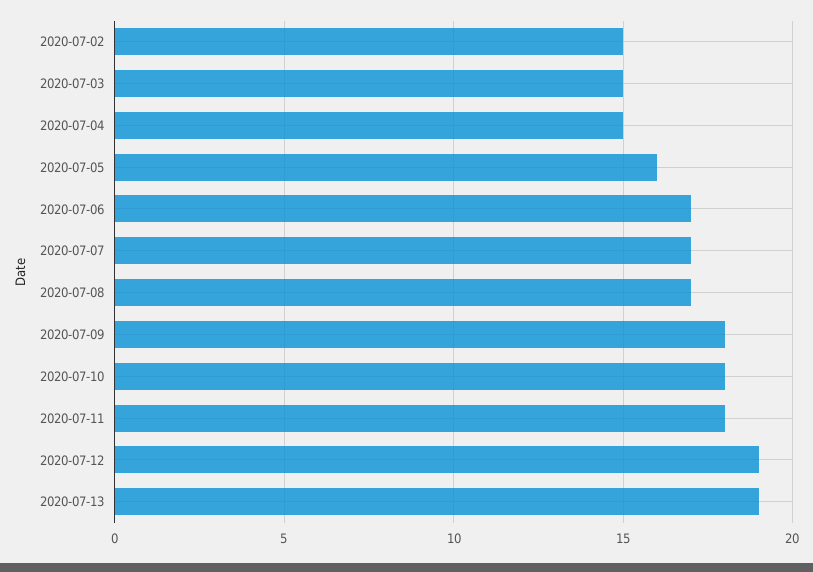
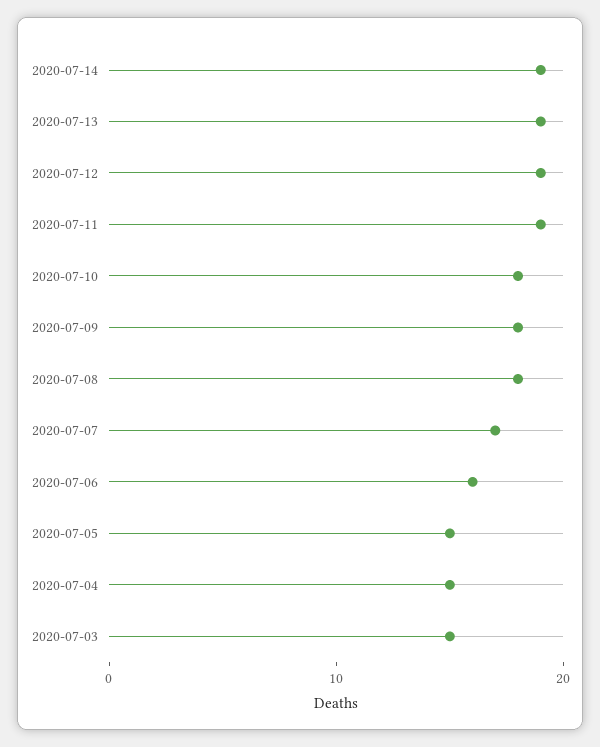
2020-07-02: 15 -> none
2020-07-05: 16 -> 15
2020-07-06: 17 -> 16
2020-07-08: 17 -> 18
2020-07-11: 18 -> 19
2020-07-14: none -> 19

